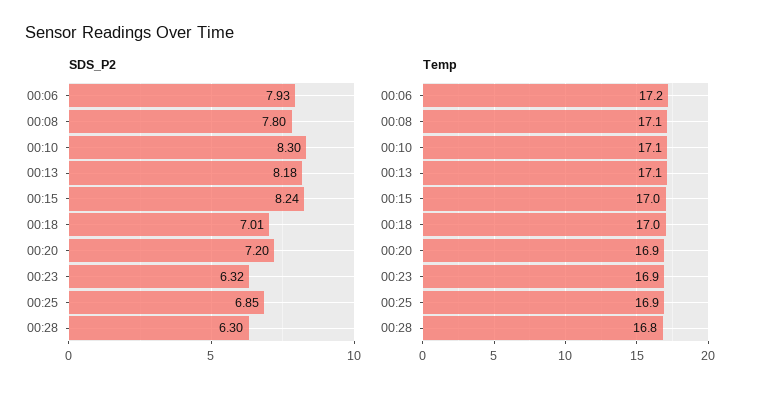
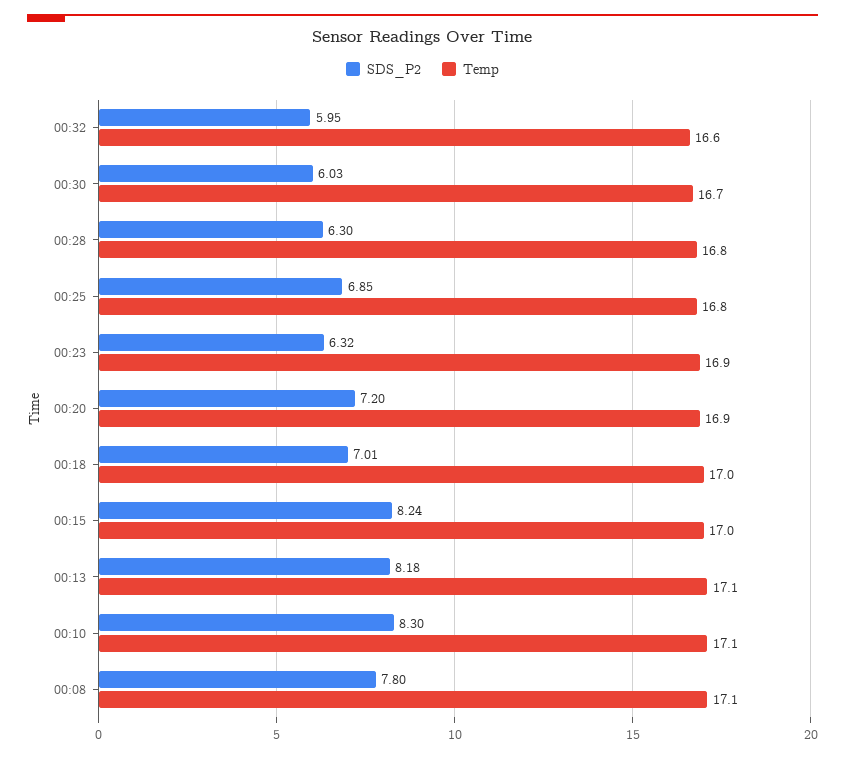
SDS_P2, 00:06: 7.93 -> none
Temp, 00:06: 17.2 -> none
Temp, 00:25: 16.9 -> 16.8
SDS_P2, 00:32: none -> 5.95
Temp, 00:32: none -> 16.6
SDS_P2, 00:30: none -> 6.03
Temp, 00:30: none -> 16.7

